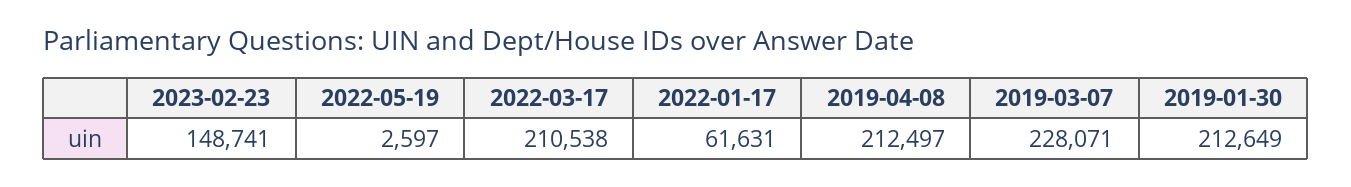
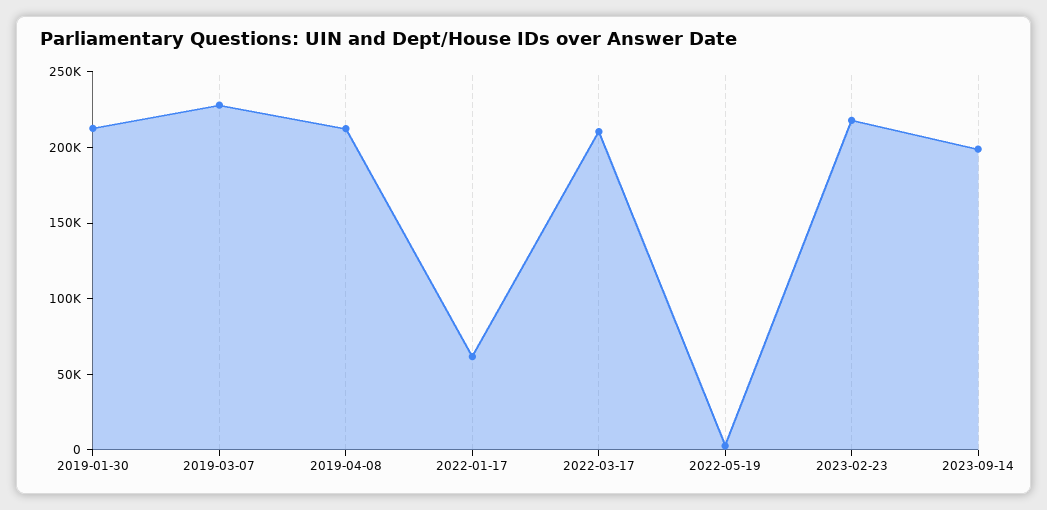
2023-02-23: 148741 -> 220000
2023-09-14: none -> 200000

